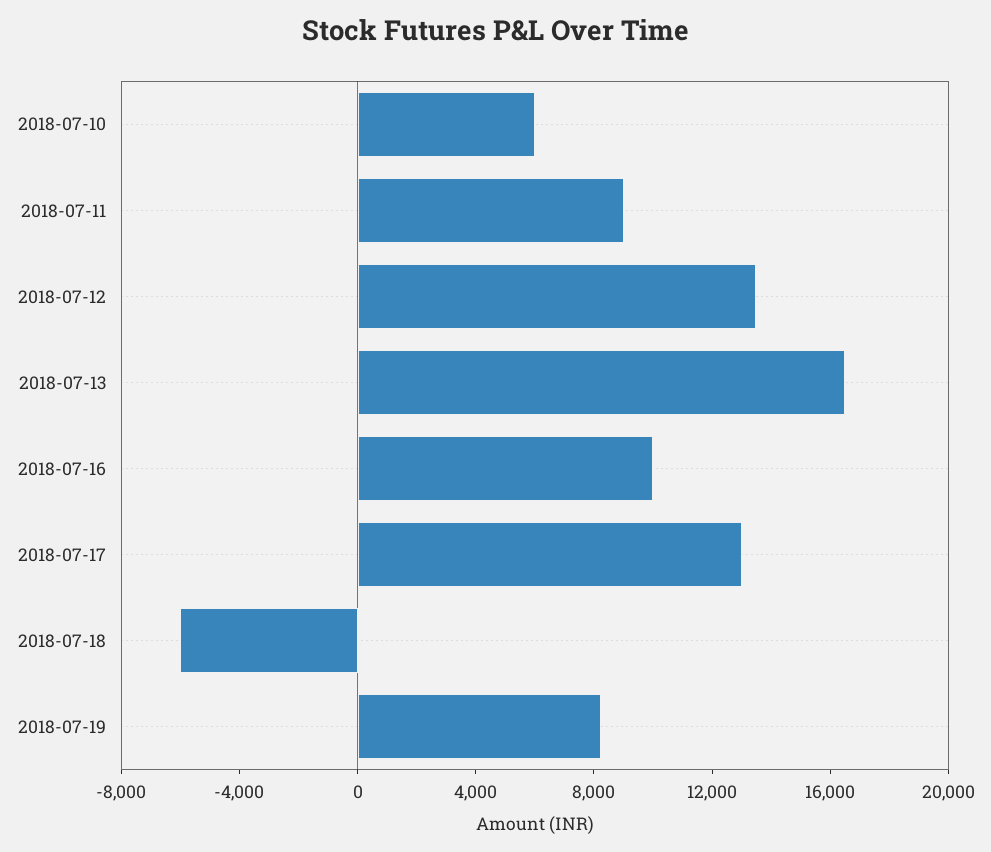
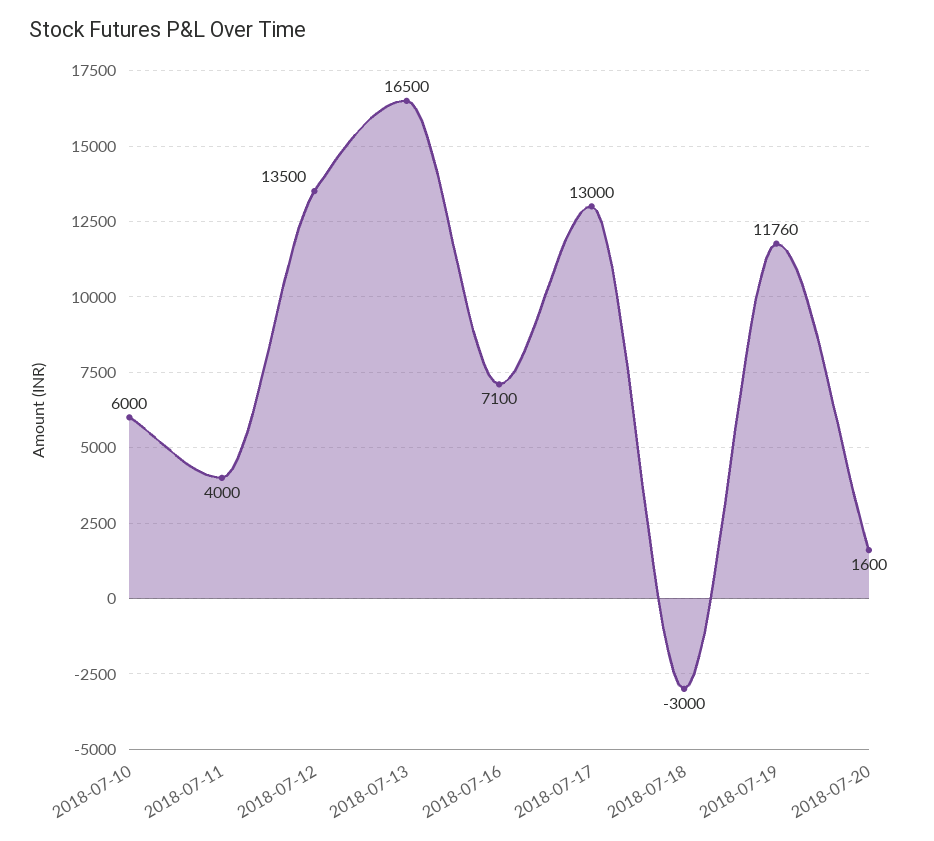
2018-07-11: 9000 -> 4000
2018-07-16: 10000 -> 7100
2018-07-18: -6000 -> -3000
2018-07-19: 8000 -> 11760
2018-07-20: none -> 1600

